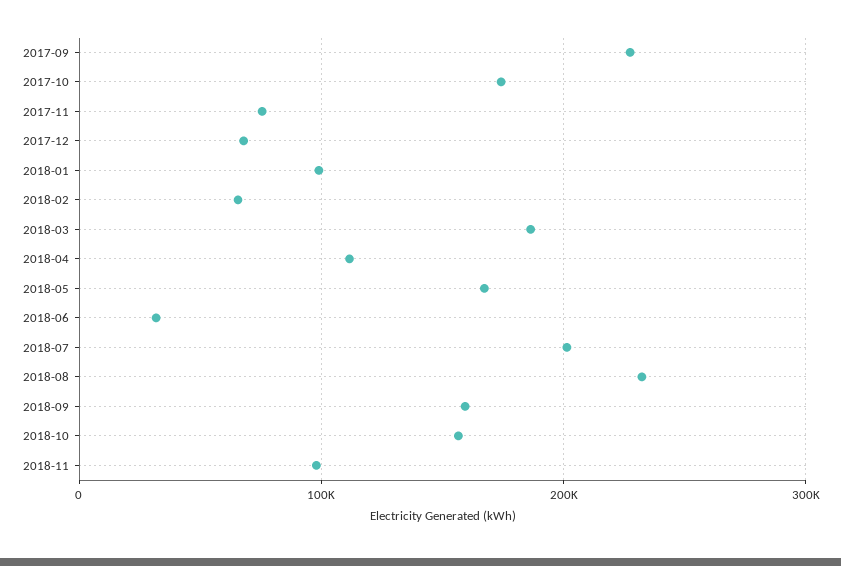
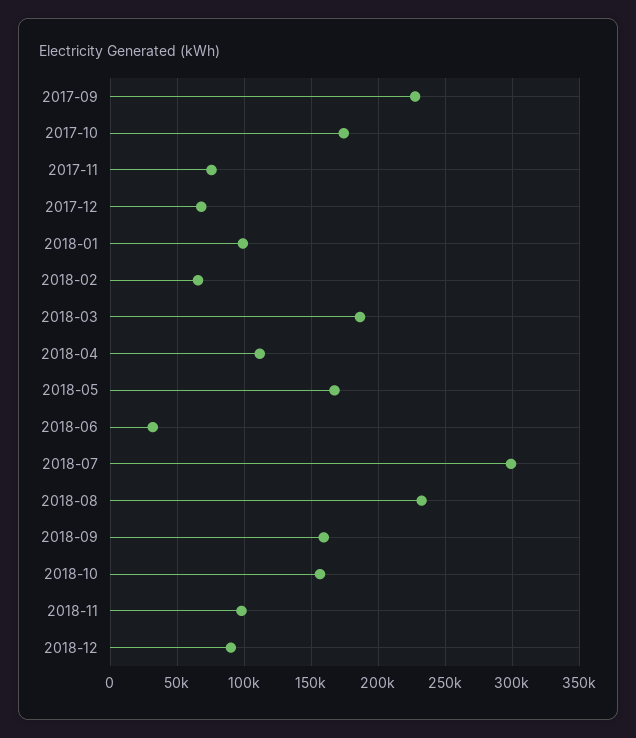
2018-07: 200000 -> 300000
2018-12: none -> 90000

